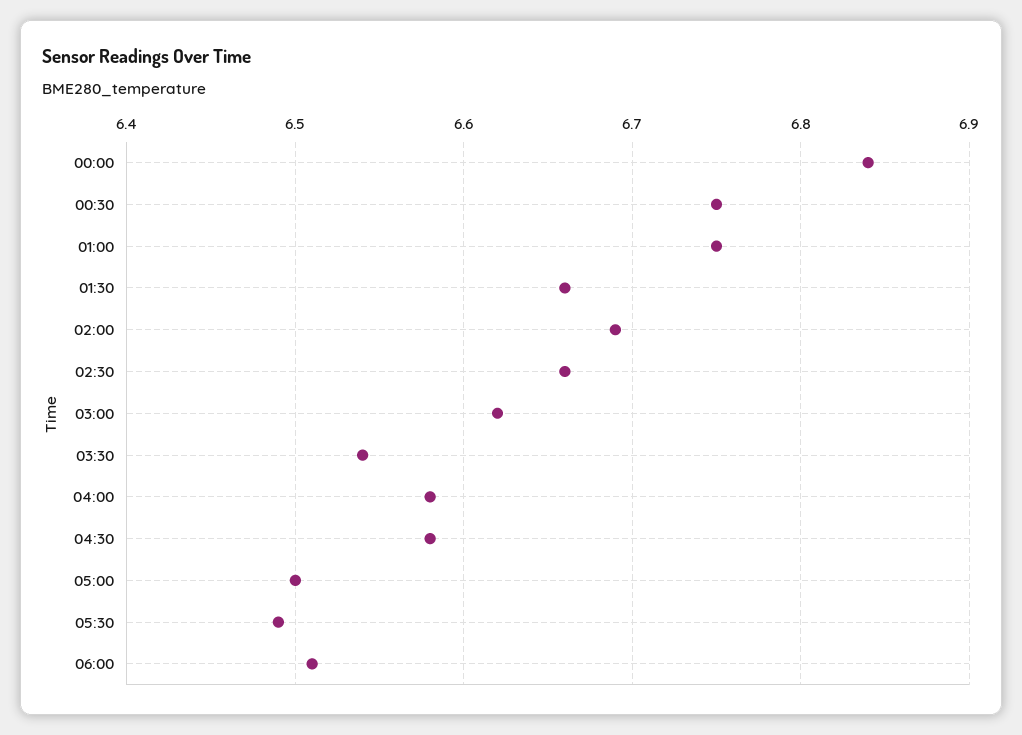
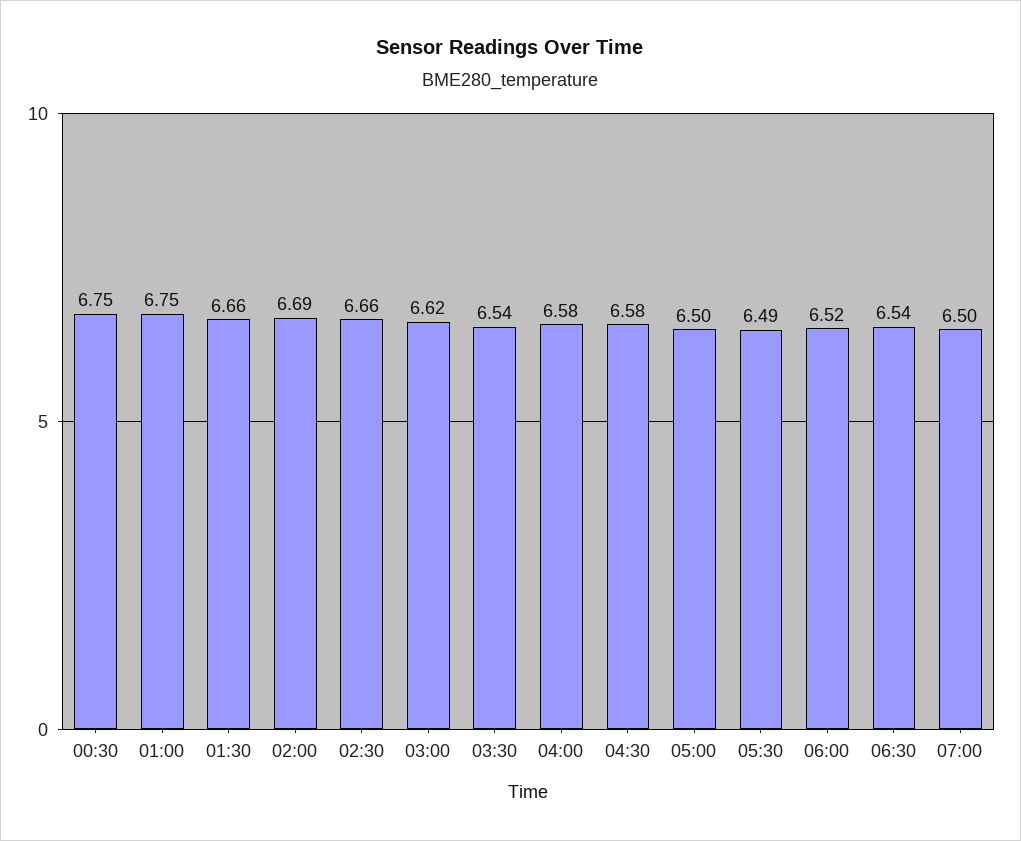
00:00: 6.84 -> none
06:00: 6.51 -> 6.52
06:30: none -> 6.54
07:00: none -> 6.5

